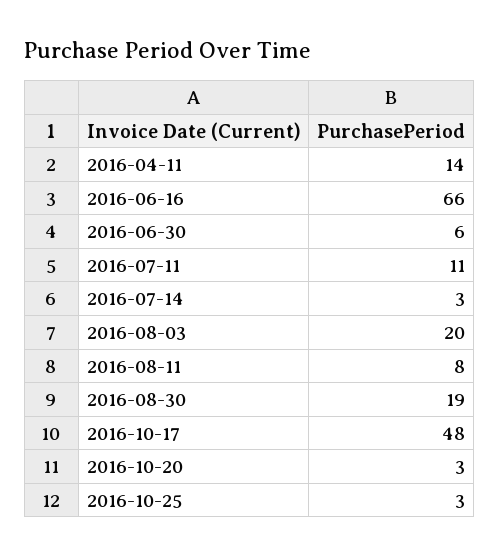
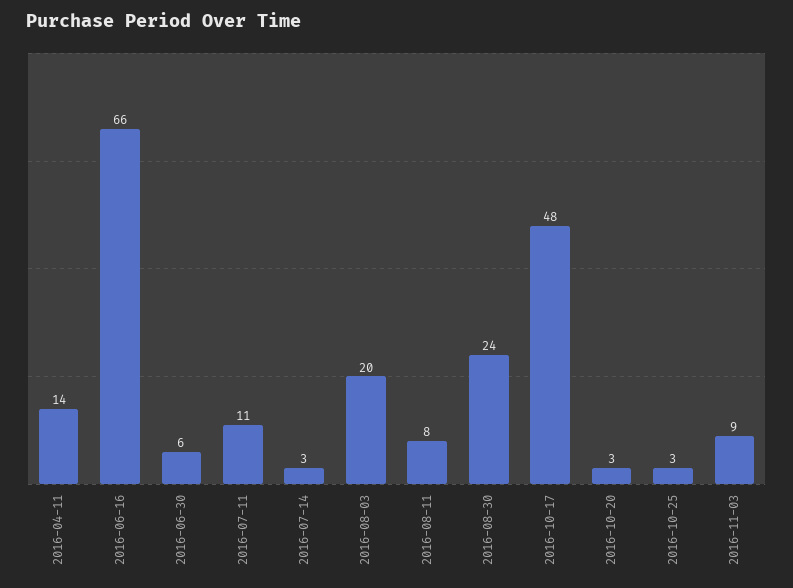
2016-08-30: 19 -> 24
2016-11-03: none -> 9

